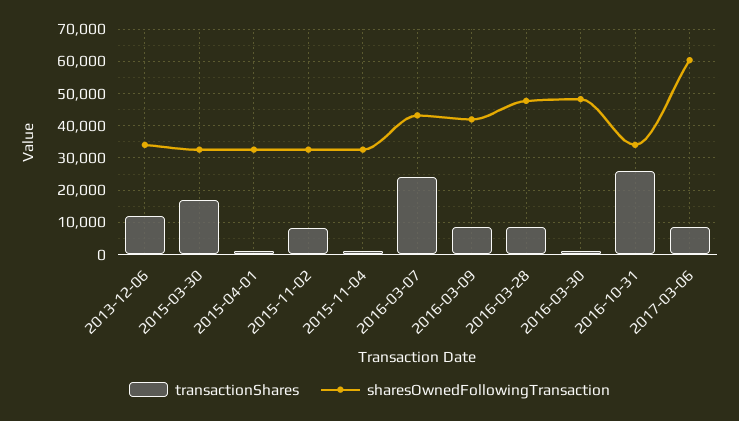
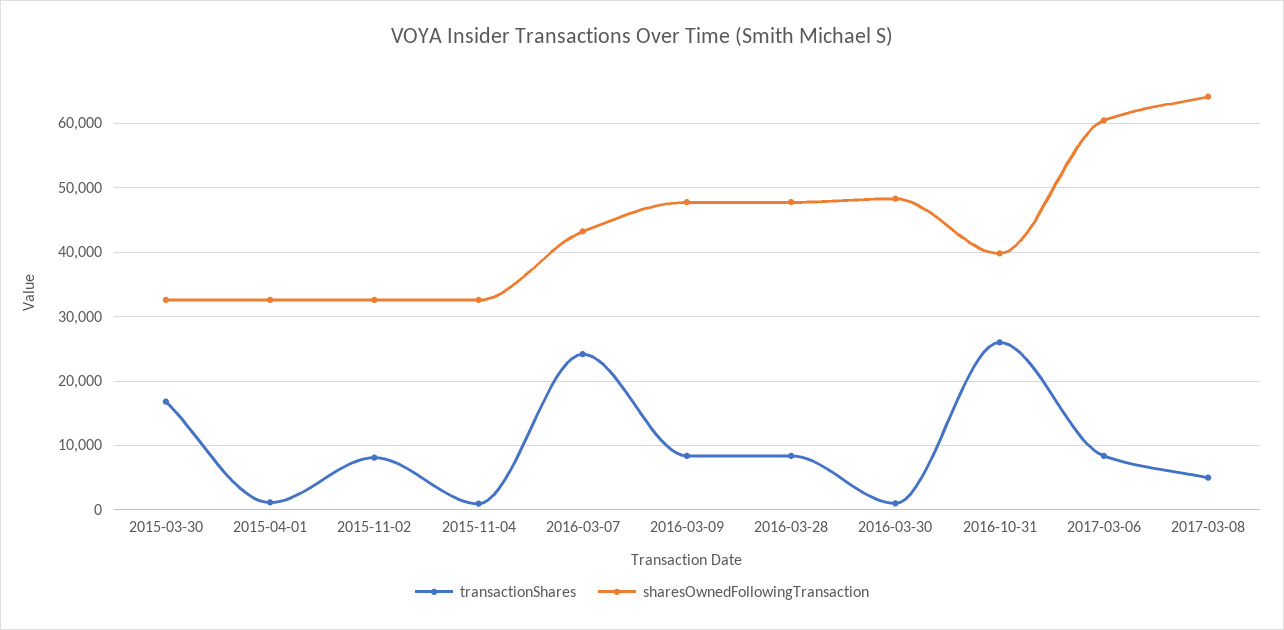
transactionShares, 2013-12-06: 12000 -> none
sharesOwnedFollowingTransaction, 2013-12-06: 34000 -> none
sharesOwnedFollowingTransaction, 2016-03-09: 42000 -> 48000
sharesOwnedFollowingTransaction, 2016-10-31: 34000 -> 40000
transactionShares, 2017-03-08: none -> 5000
sharesOwnedFollowingTransaction, 2017-03-08: none -> 64000

